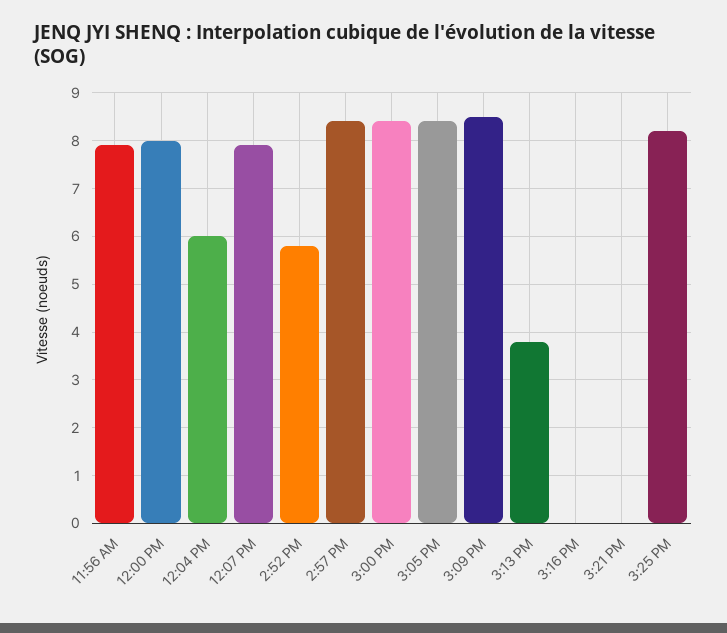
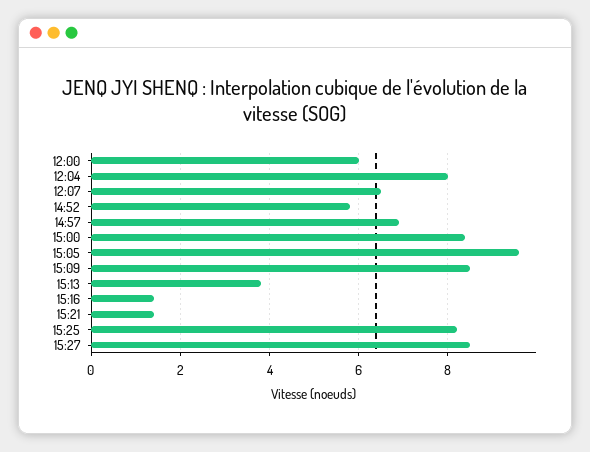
11:56 AM: 8 -> none
12:00 PM: 8 -> 6
12:04 PM: 6 -> 8
12:07 PM: 8 -> 6.5
2:57 PM: 8.5 -> 7
3:05 PM: 8.5 -> 9.5
3:16 PM: 0 -> 1.5
3:21 PM: 0 -> 1.5
15:27: none -> 8.5

